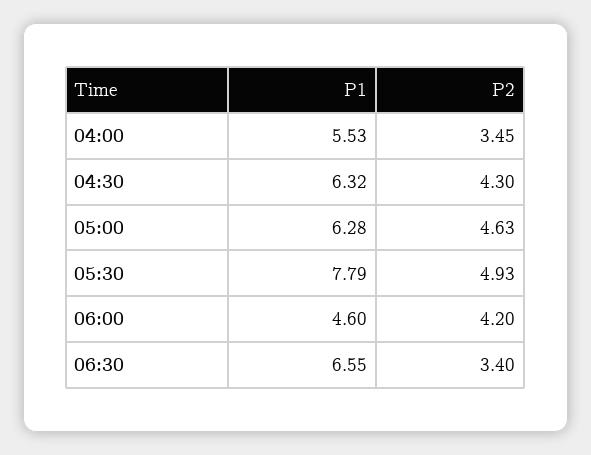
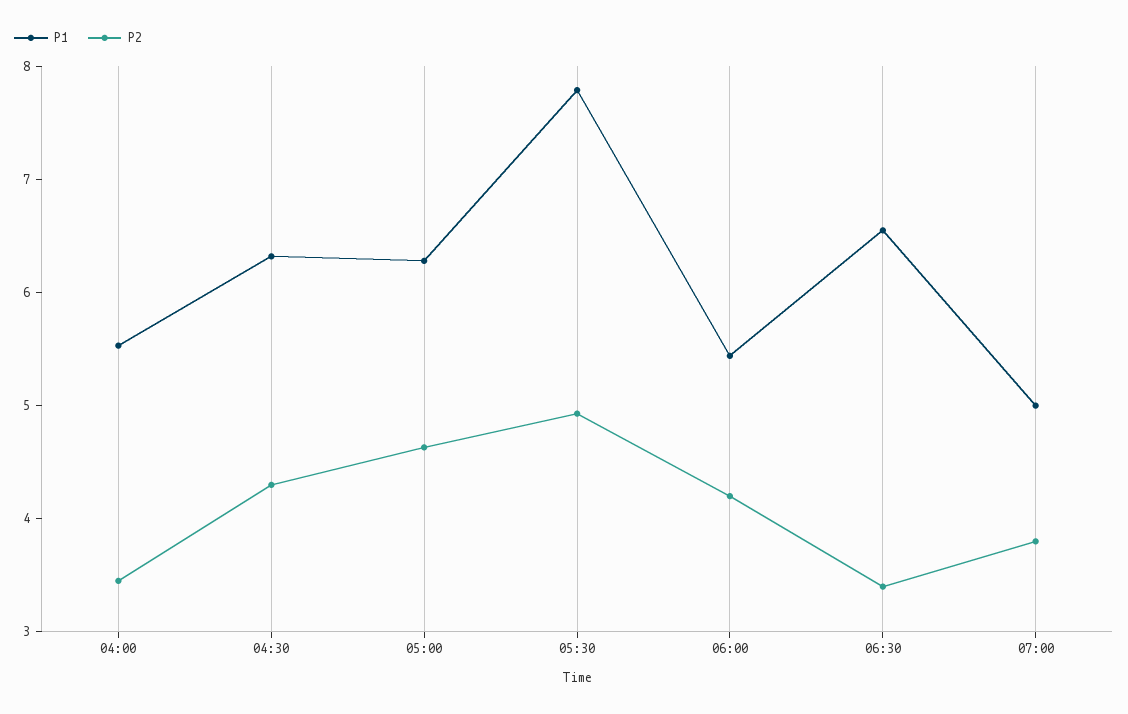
P1, 06:00: 4.6 -> 5.4
P1, 07:00: none -> 5
P2, 07:00: none -> 3.8

